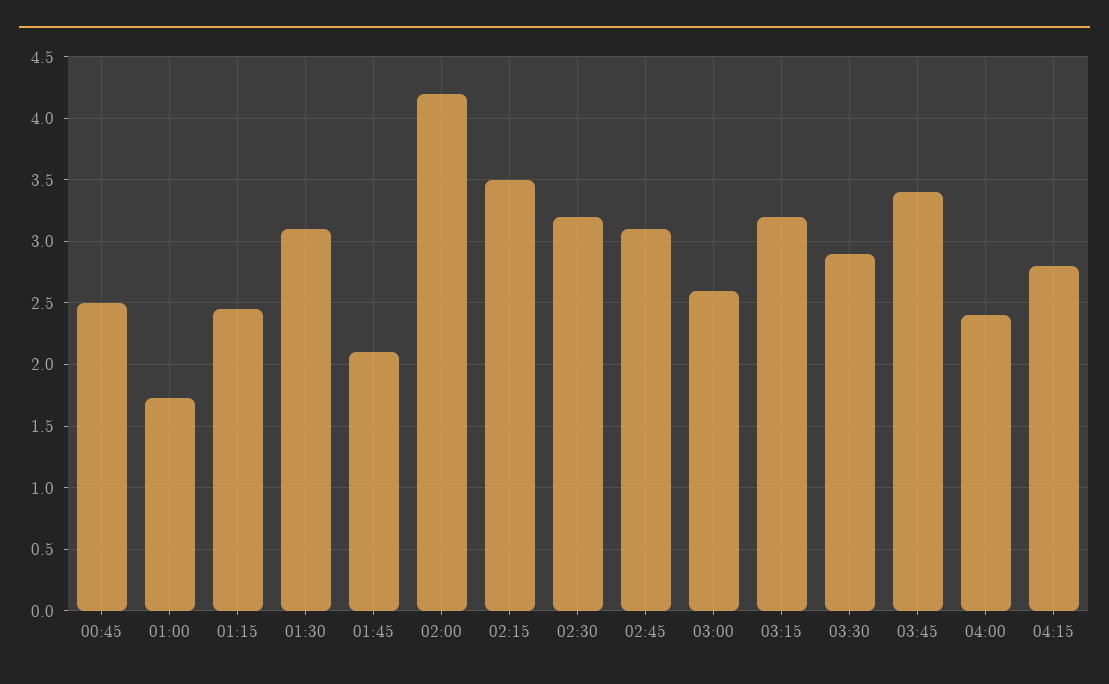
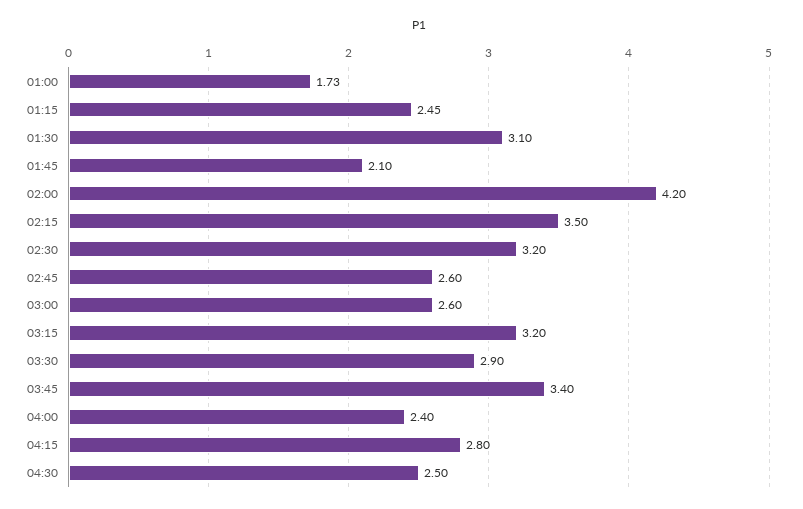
00:45: 2.5 -> none
02:45: 3.1 -> 2.6
04:30: none -> 2.5

